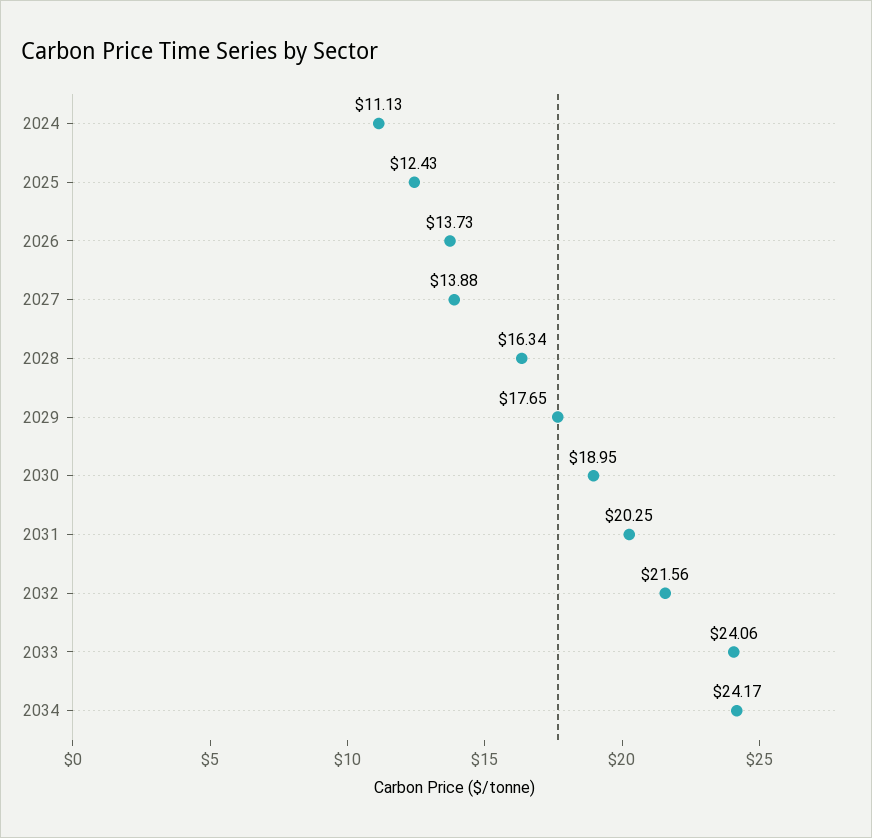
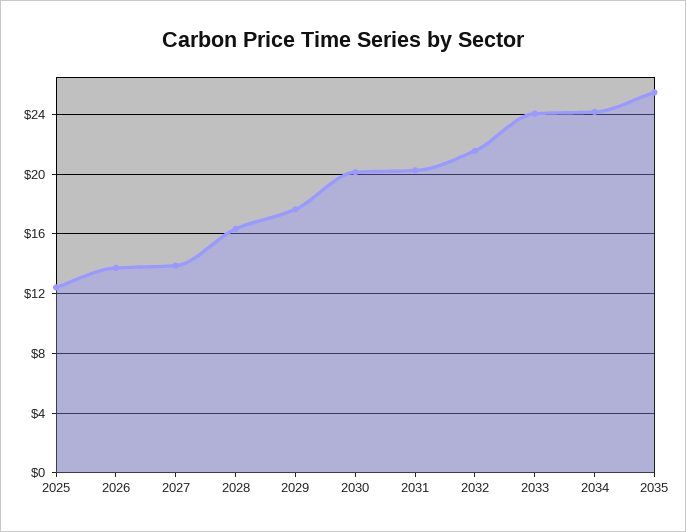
2024: 11.13 -> none
2030: 18.95 -> 20
2035: none -> 25.5

